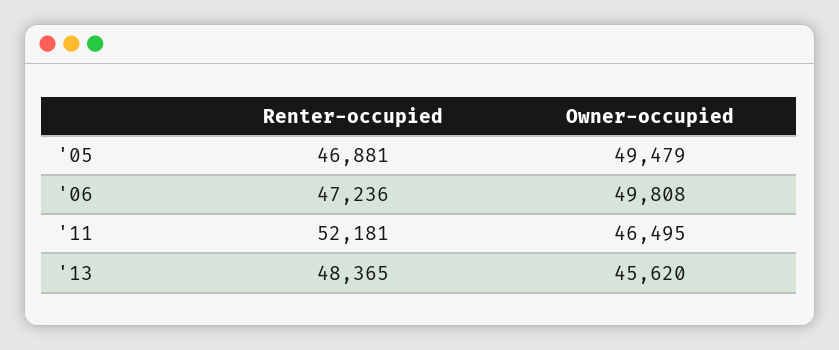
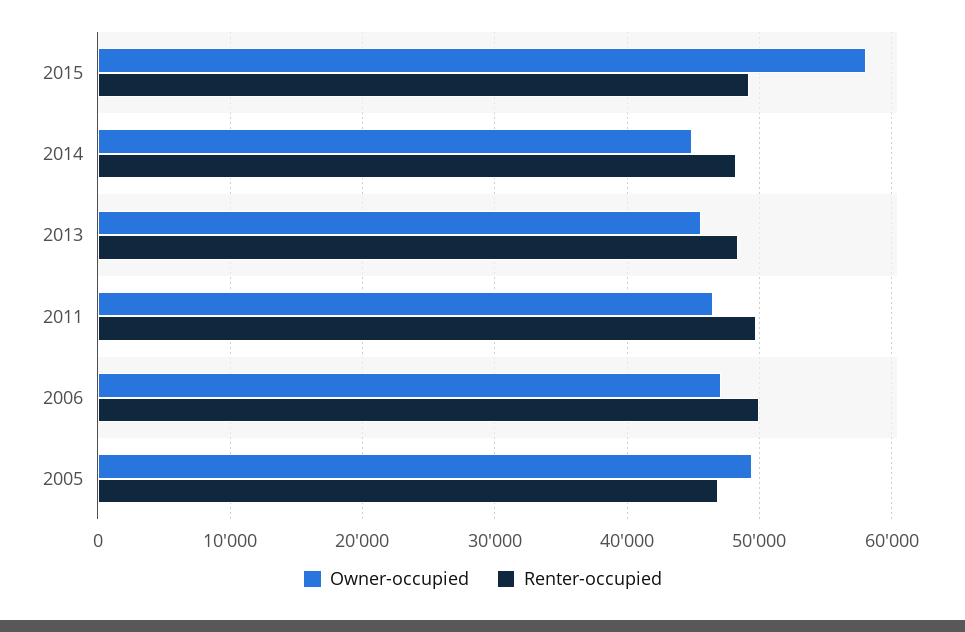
Renter-occupied, '06: 47236 -> 50000
Owner-occupied, '06: 49808 -> 47000
Renter-occupied, '11: 52181 -> 50000
Owner-occupied, 2015: none -> 58000
Renter-occupied, 2015: none -> 49000
Owner-occupied, 2014: none -> 45000
Renter-occupied, 2014: none -> 48000

